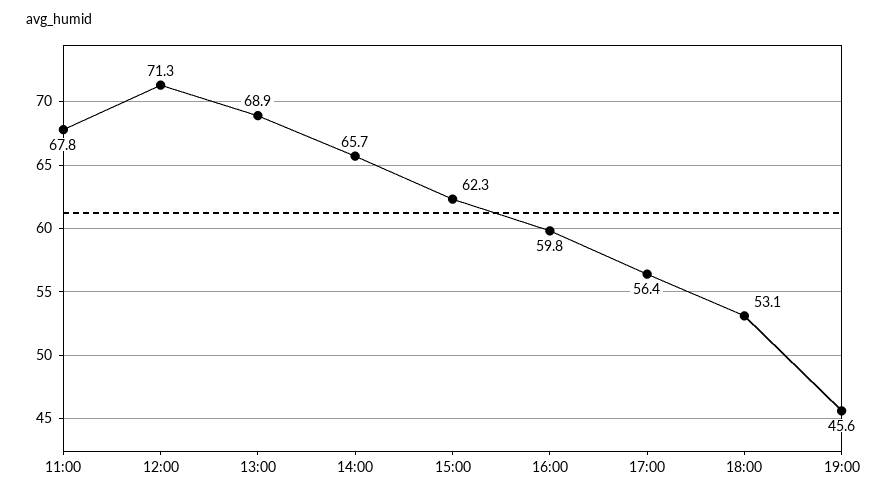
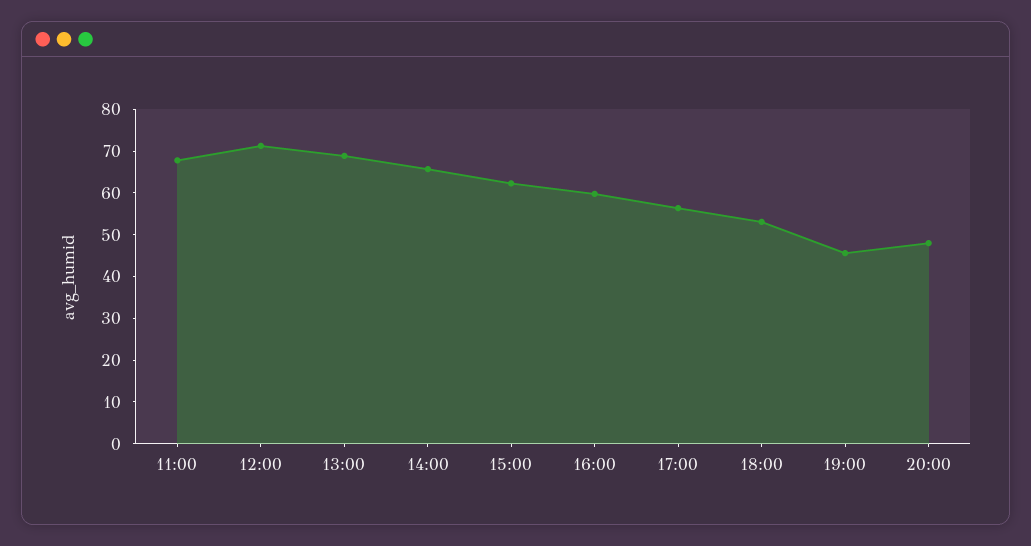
20:00: none -> 48

